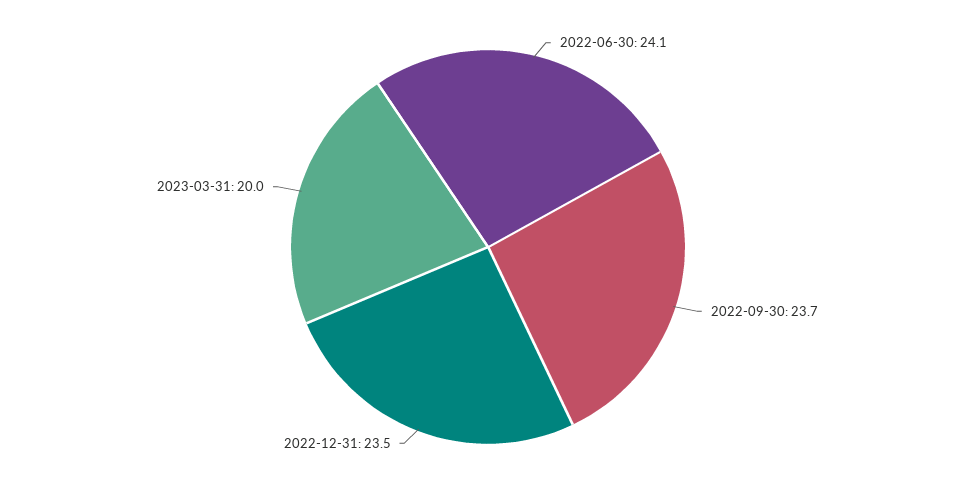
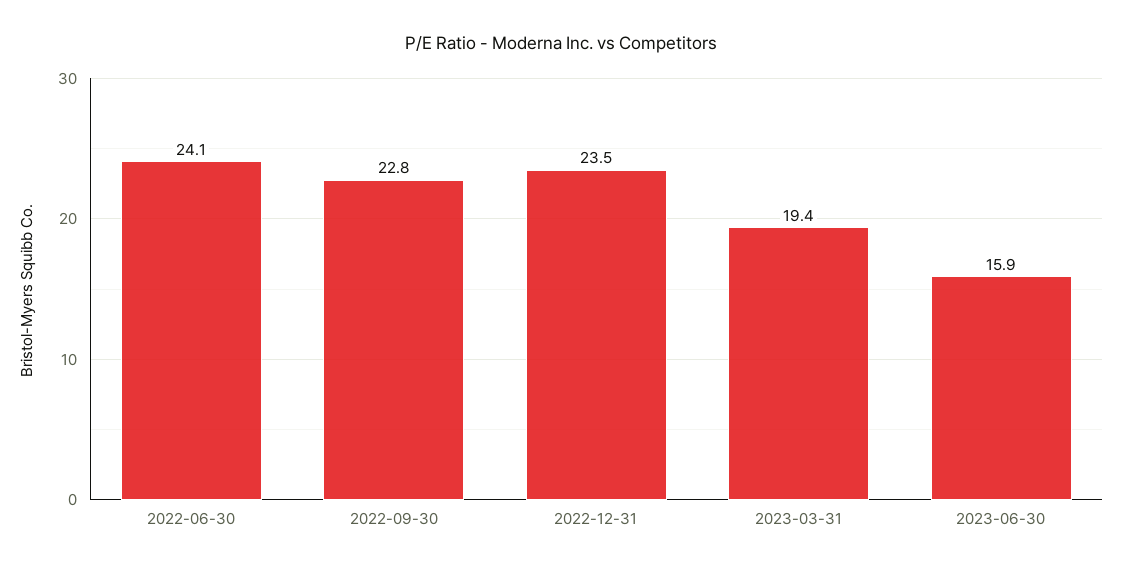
2022-09-30: 23.7 -> 22.8
2023-03-31: 20 -> 19.4
2023-06-30: none -> 15.9

